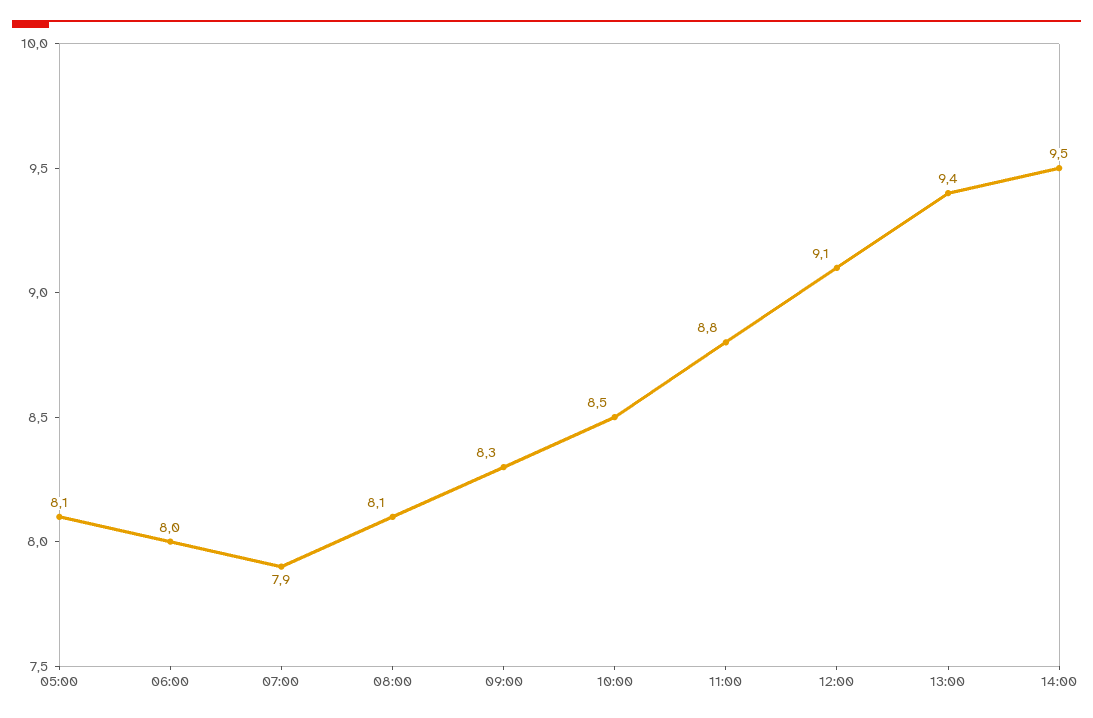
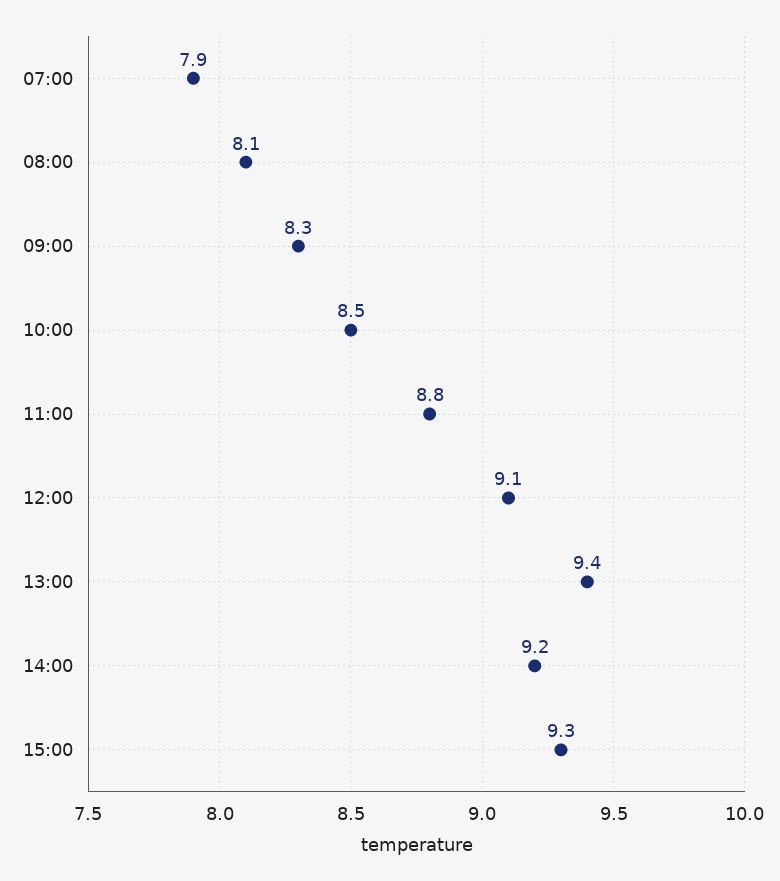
05:00: 8.1 -> none
06:00: 8 -> none
14:00: 9.5 -> 9.2
15:00: none -> 9.3

